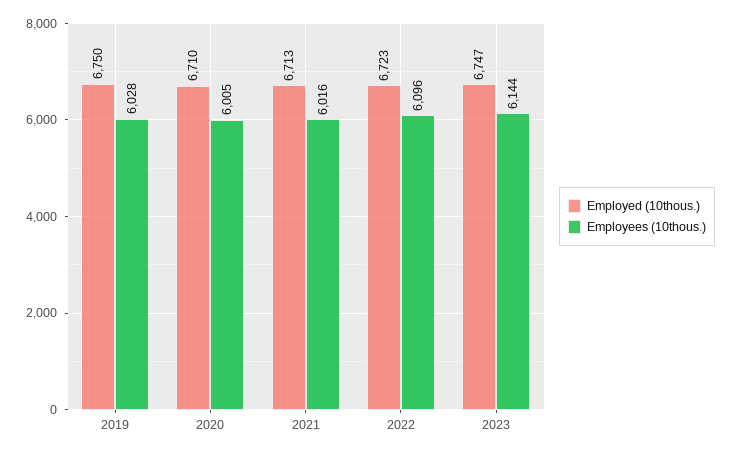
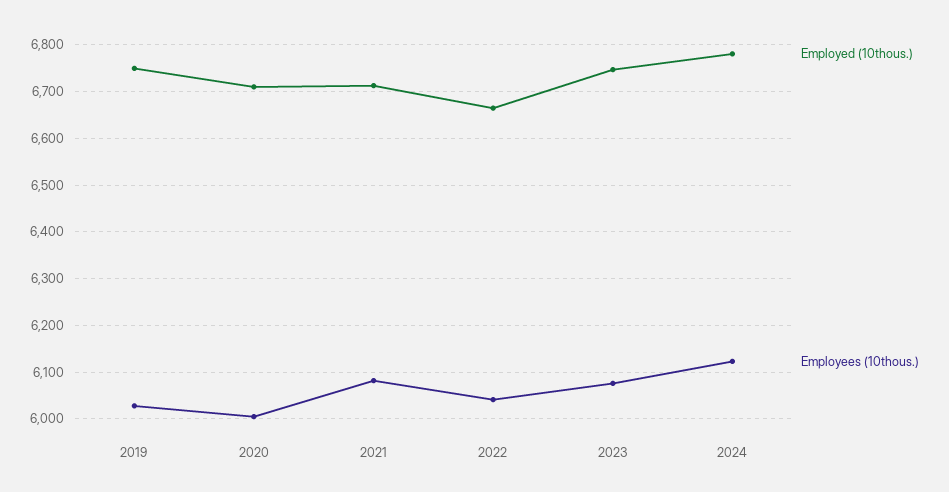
Employees (10thous.), 2021: 6016 -> 6080
Employed (10thous.), 2022: 6723 -> 6660
Employees (10thous.), 2022: 6096 -> 6040
Employees (10thous.), 2023: 6144 -> 6080
Employed (10thous.), 2024: none -> 6780
Employees (10thous.), 2024: none -> 6120

